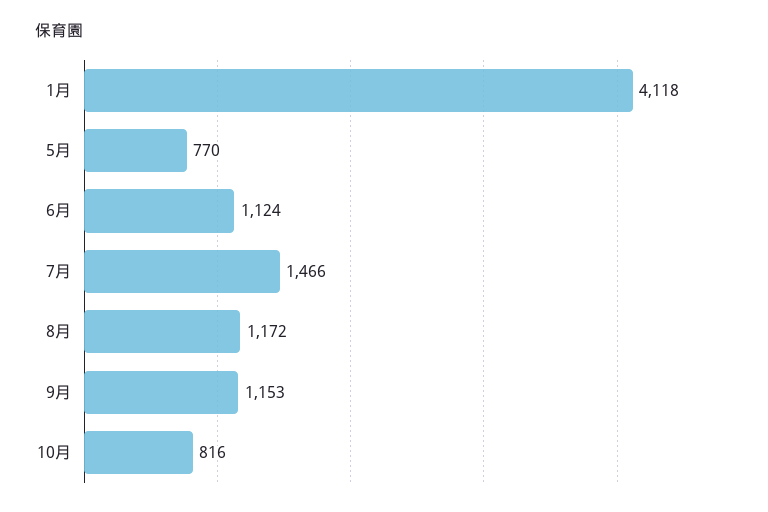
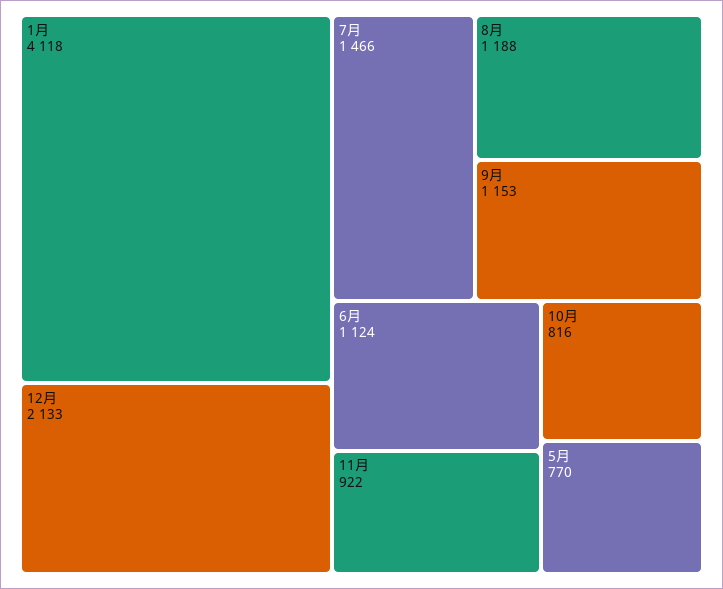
8月: 1172 -> 1188
12月: none -> 2133
11月: none -> 922

